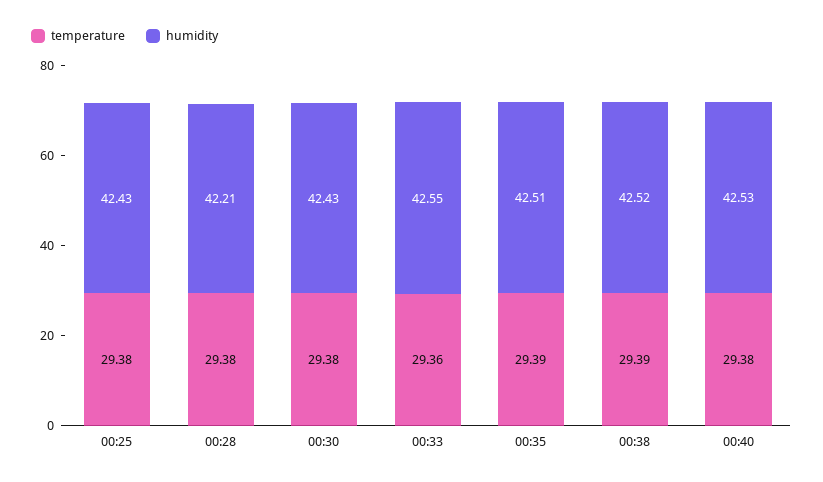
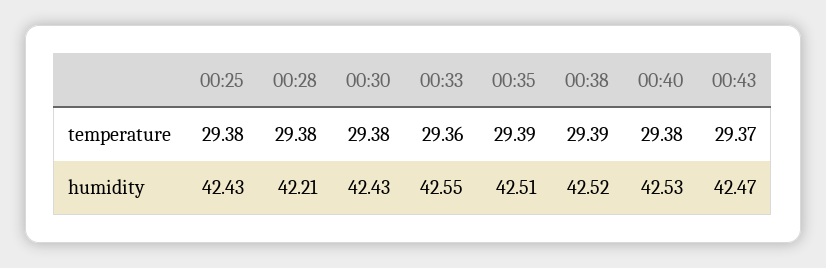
temperature, 00:43: none -> 29.37
humidity, 00:43: none -> 42.47

